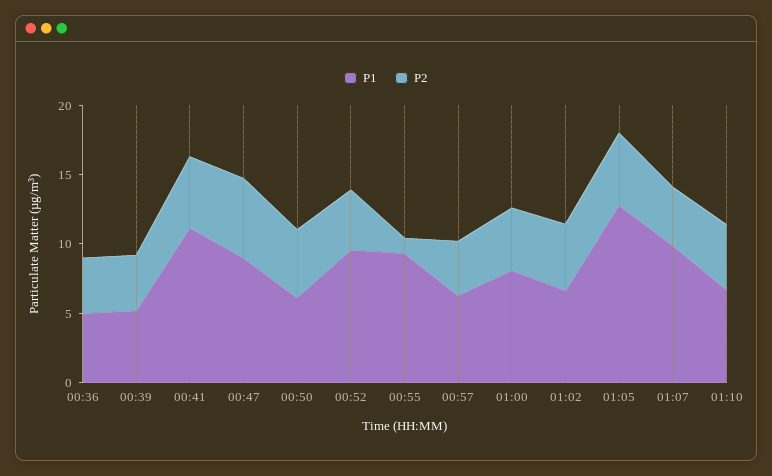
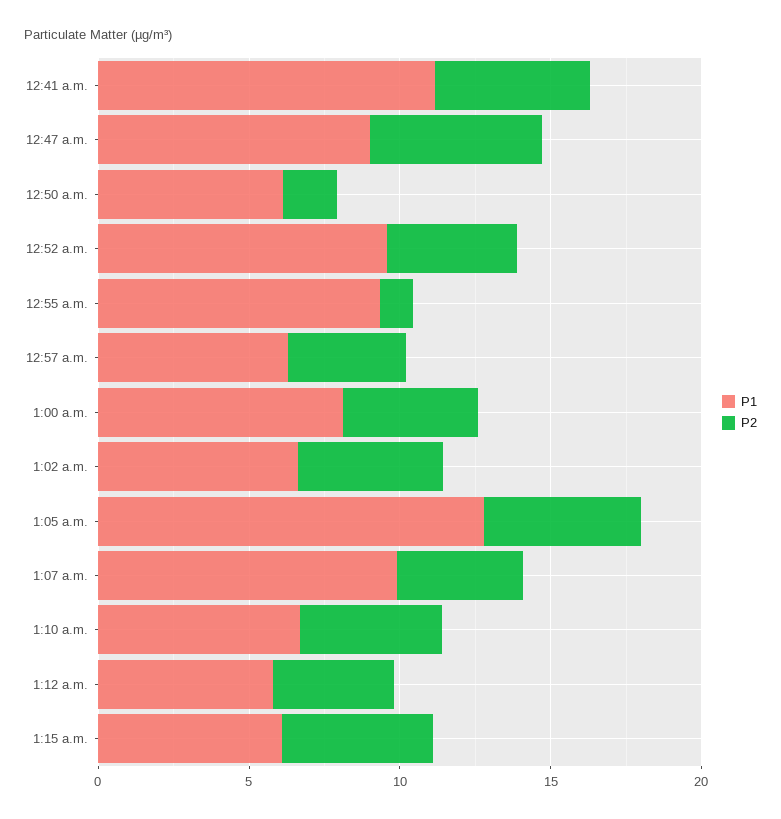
P1, 00:36: 5 -> none
P2, 00:36: 4 -> none
P1, 00:39: 5 -> none
P2, 00:39: 4 -> none
P2, 00:50: 5 -> 2
P1, 1:12 a.m.: none -> 6
P2, 1:12 a.m.: none -> 4
P1, 1:15 a.m.: none -> 6
P2, 1:15 a.m.: none -> 5

